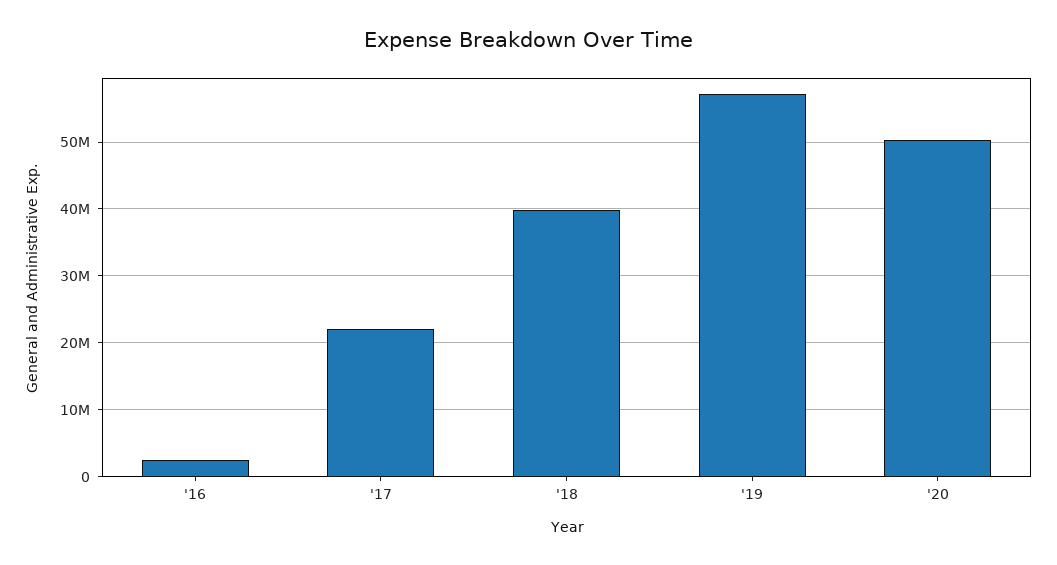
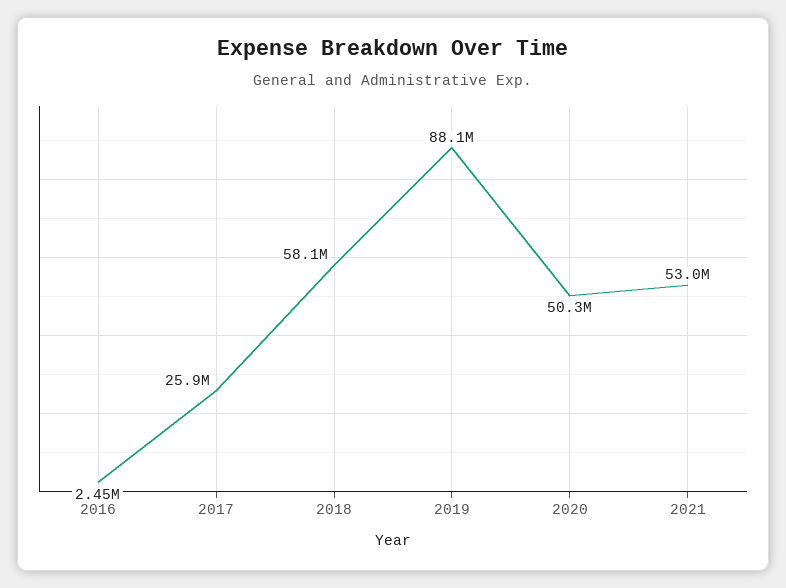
'17: 22000000 -> 25900000
'18: 40000000 -> 58100000
'19: 57000000 -> 88100000
2021: none -> 53000000

